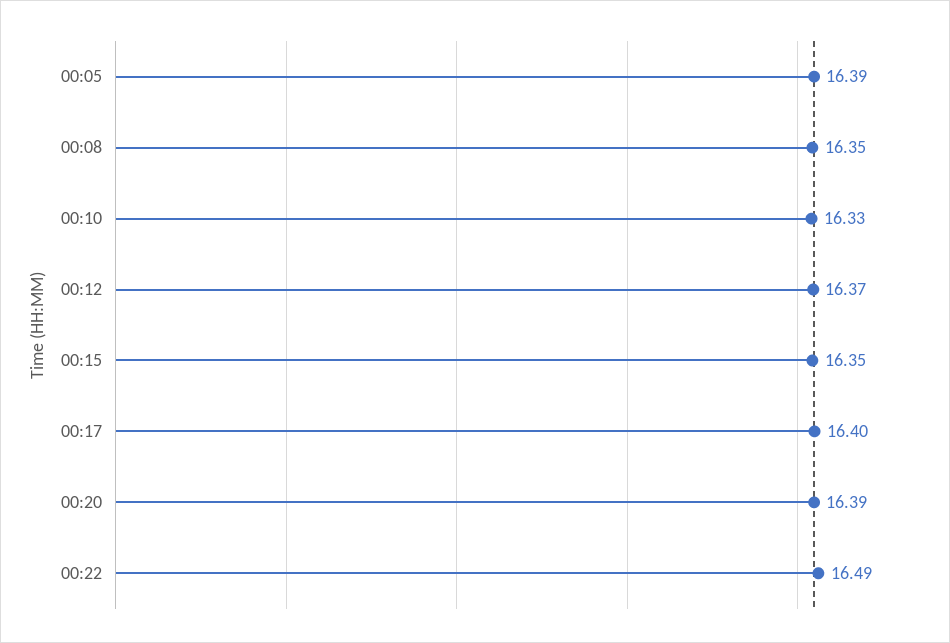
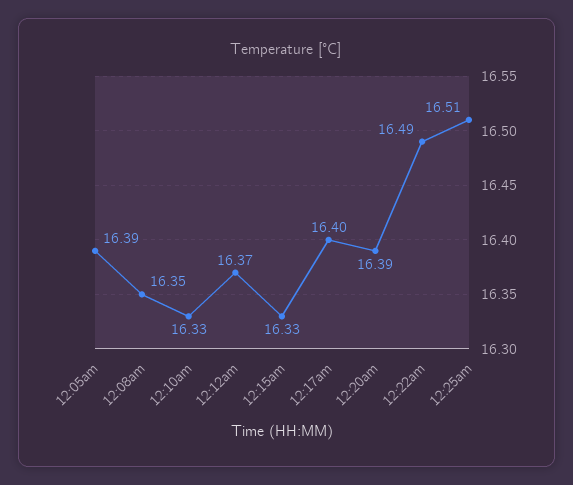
00:15: 16.35 -> 16.33
12:25am: none -> 16.51

